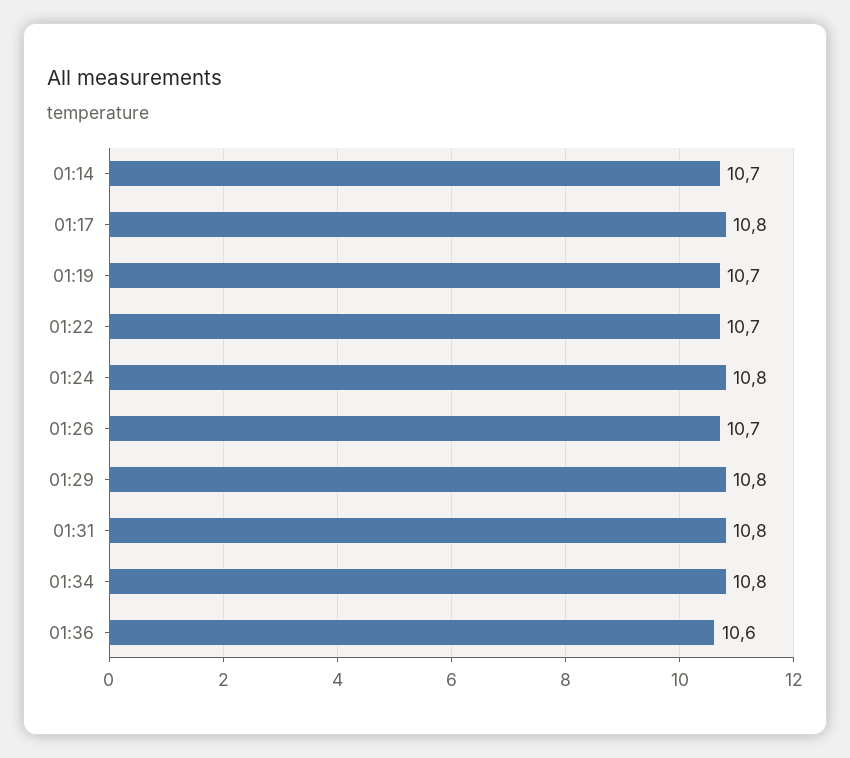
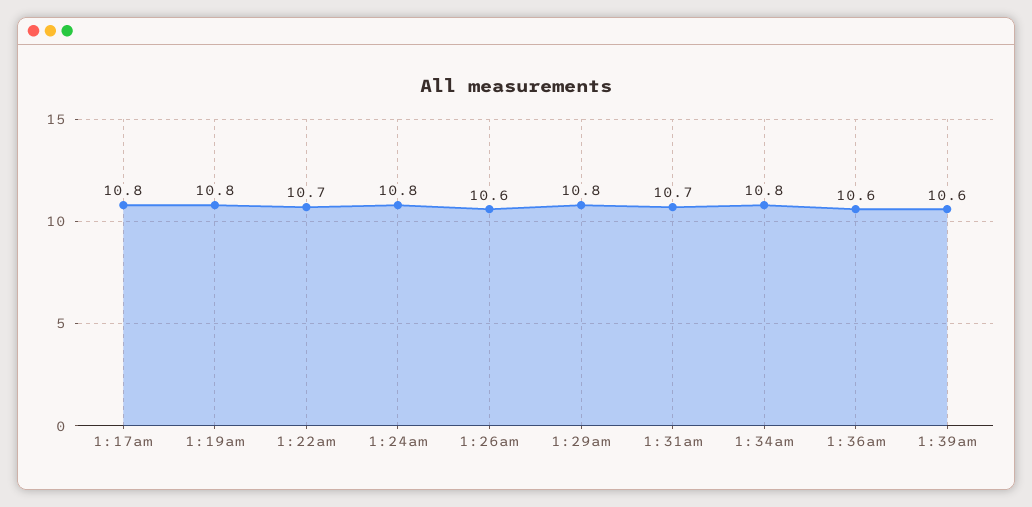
01:14: 10.7 -> none
01:19: 10.7 -> 10.8
01:26: 10.7 -> 10.6
01:31: 10.8 -> 10.7
1:39am: none -> 10.6

